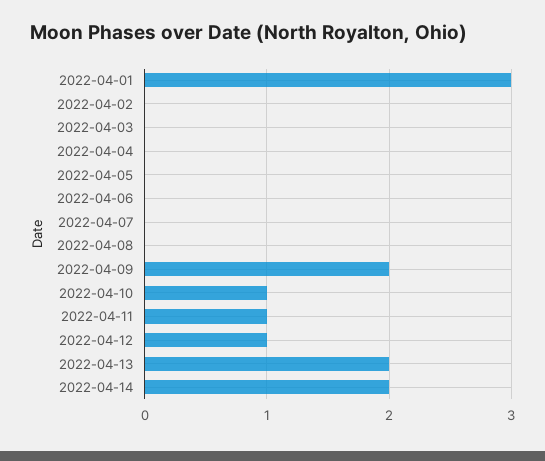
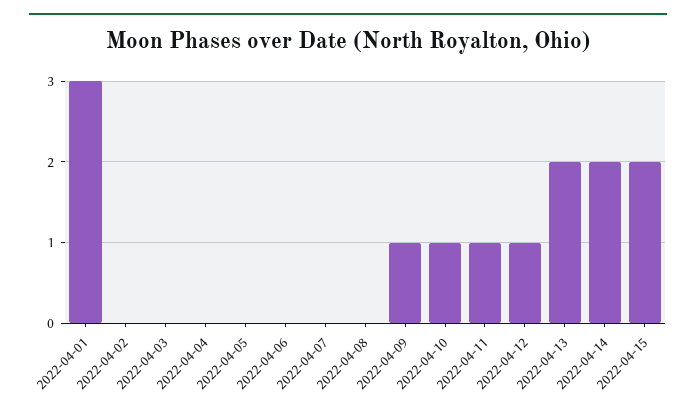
2022-04-09: 2 -> 1
2022-04-15: none -> 2

